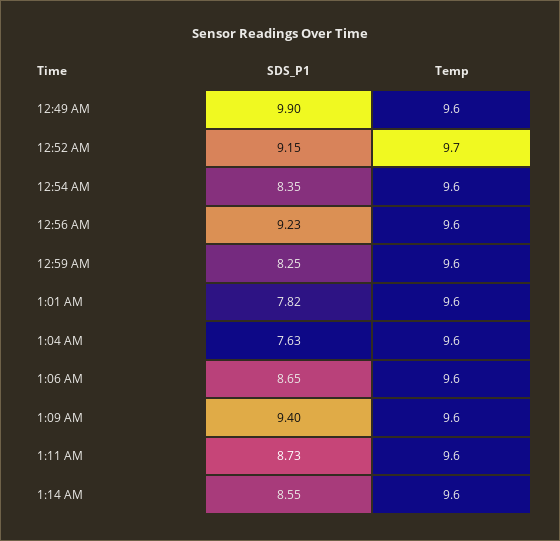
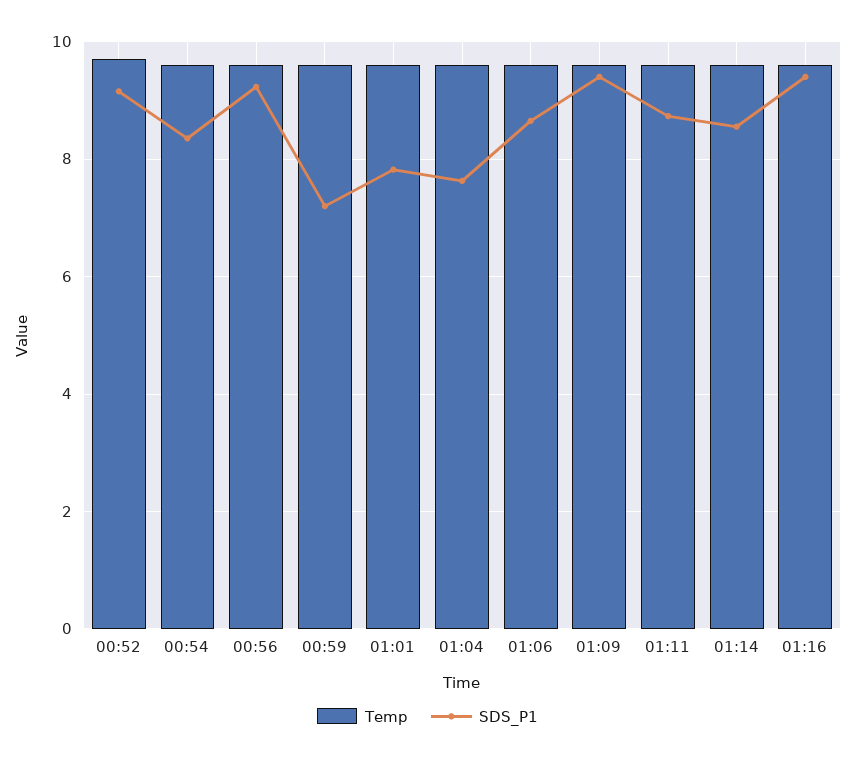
SDS_P1, 12:49 AM: 9.9 -> none
Temp, 12:49 AM: 9.6 -> none
SDS_P1, 12:59 AM: 8.25 -> 7.2
Temp, 01:16: none -> 9.6
SDS_P1, 01:16: none -> 9.4

